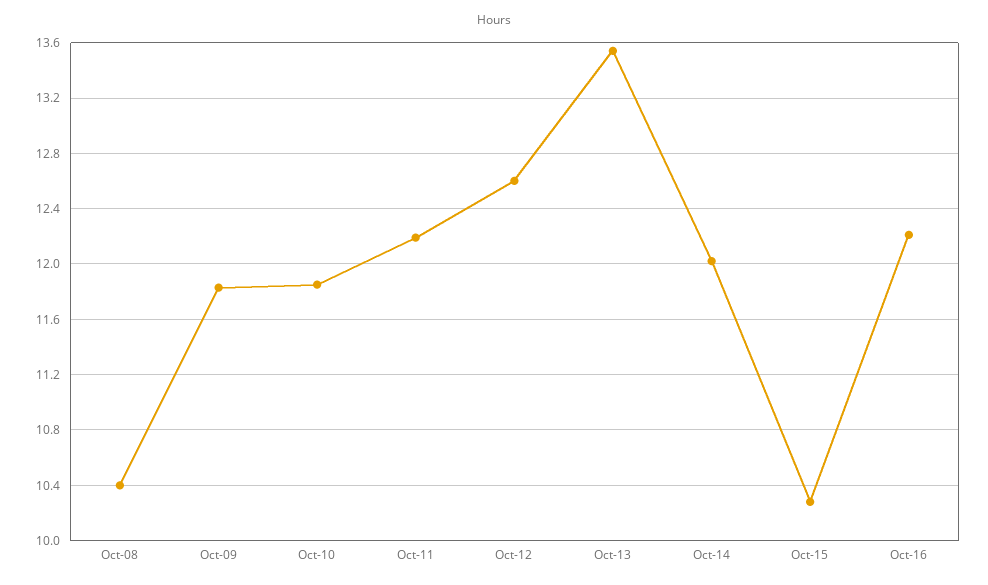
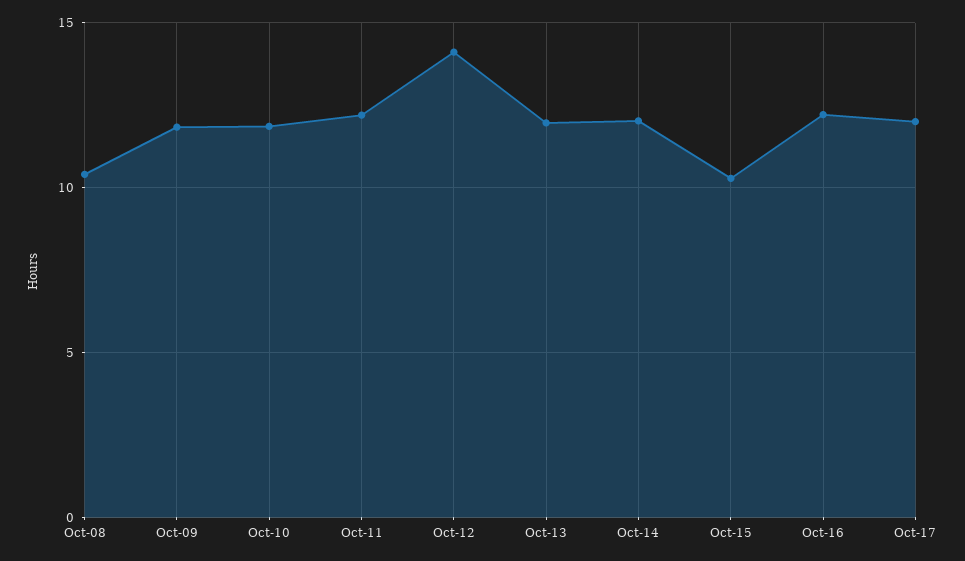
Oct-12: 12.6 -> 14
Oct-13: 13.55 -> 12
Oct-17: none -> 12

